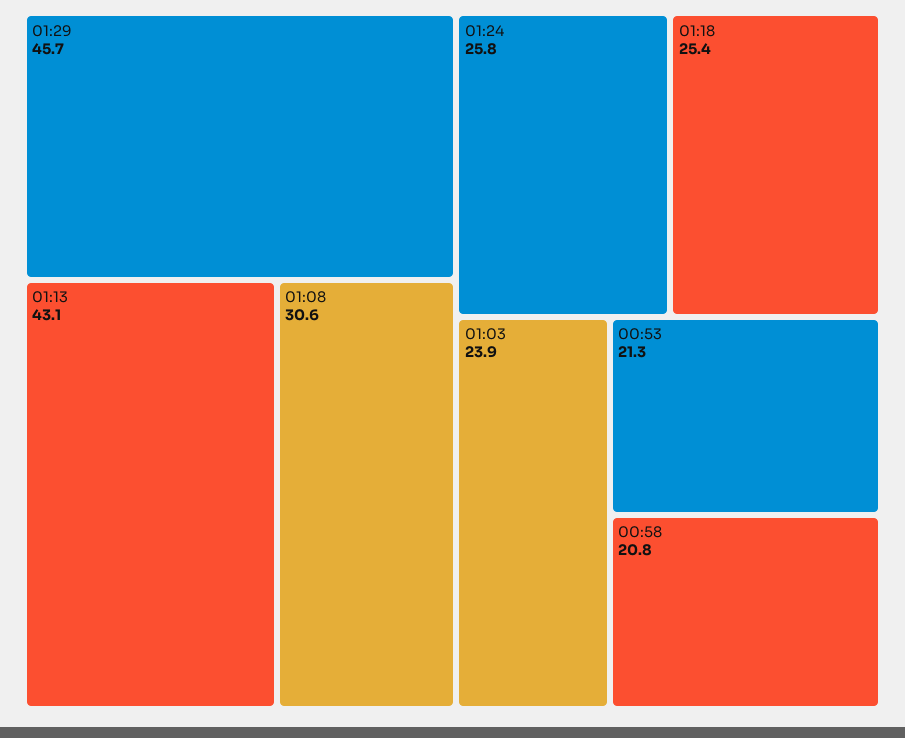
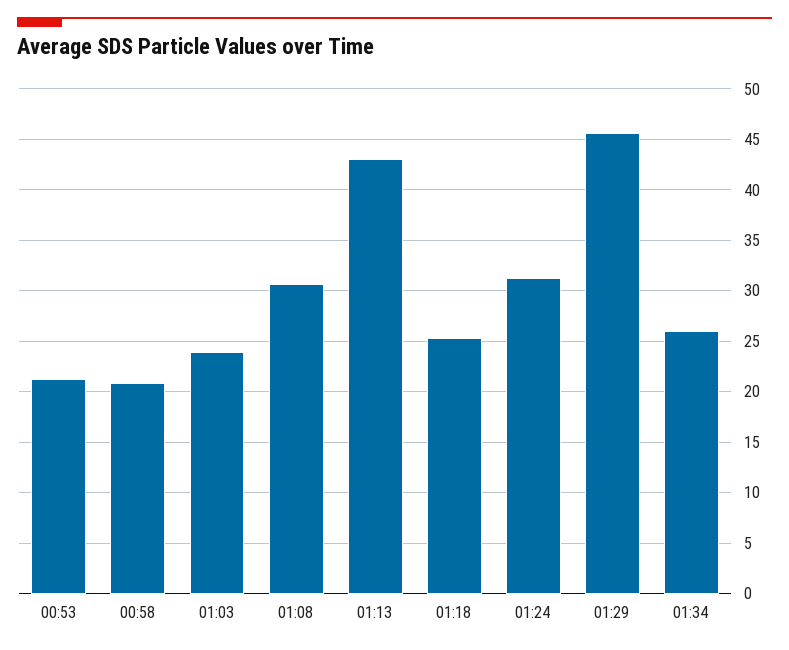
01:24: 25.8 -> 31
01:34: none -> 26

